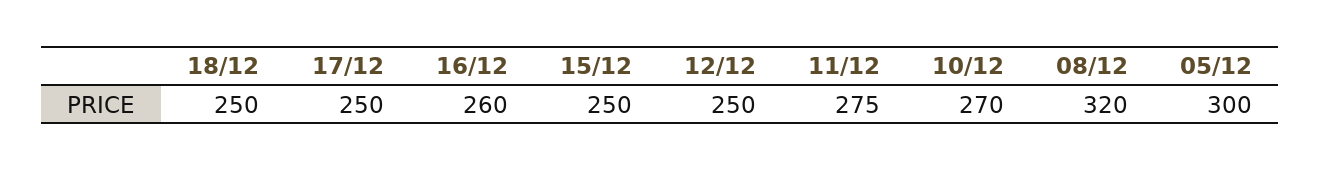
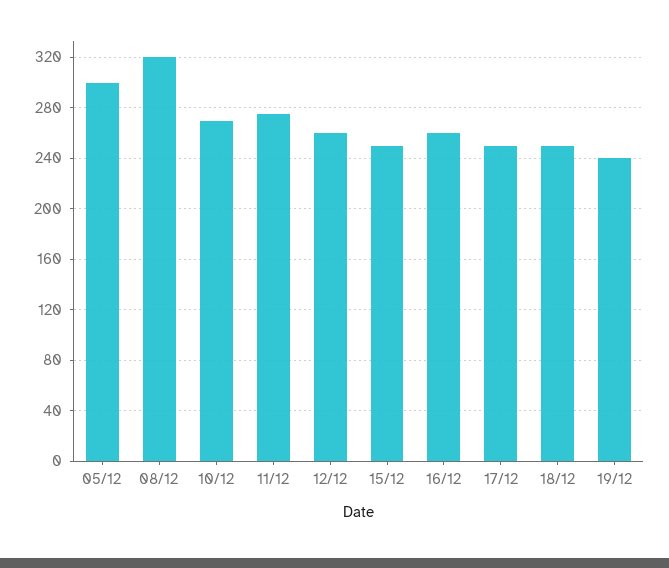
12/12: 250 -> 260
19/12: none -> 240

